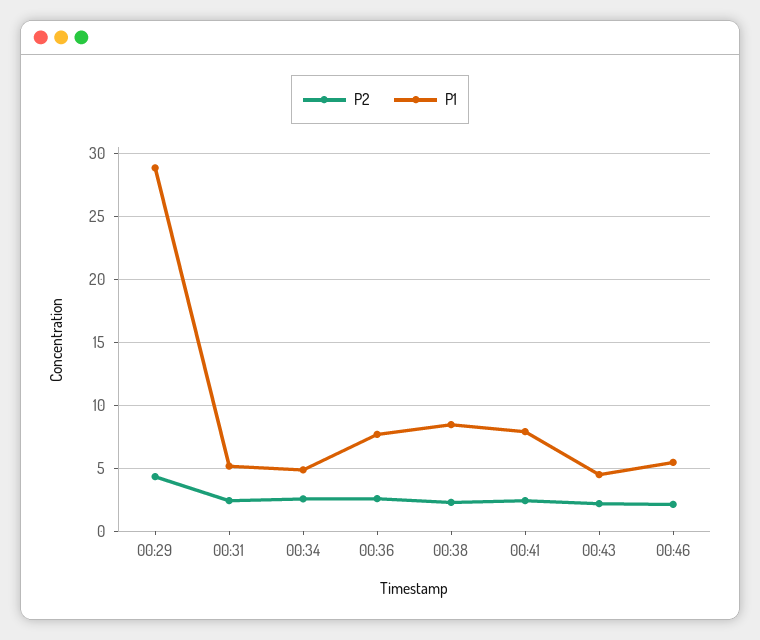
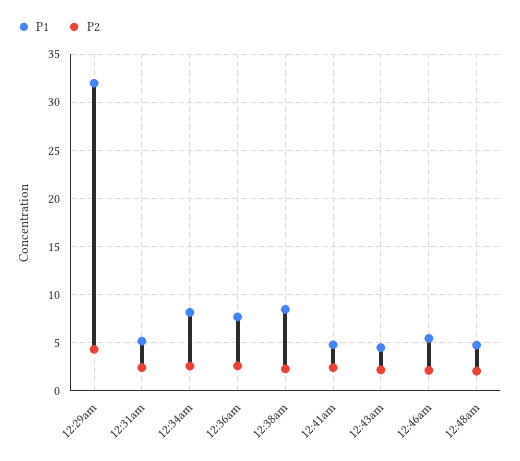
P1, 00:29: 29 -> 32
P1, 00:34: 5 -> 8
P1, 00:41: 8 -> 5
P1, 12:48am: none -> 5
P2, 12:48am: none -> 2

